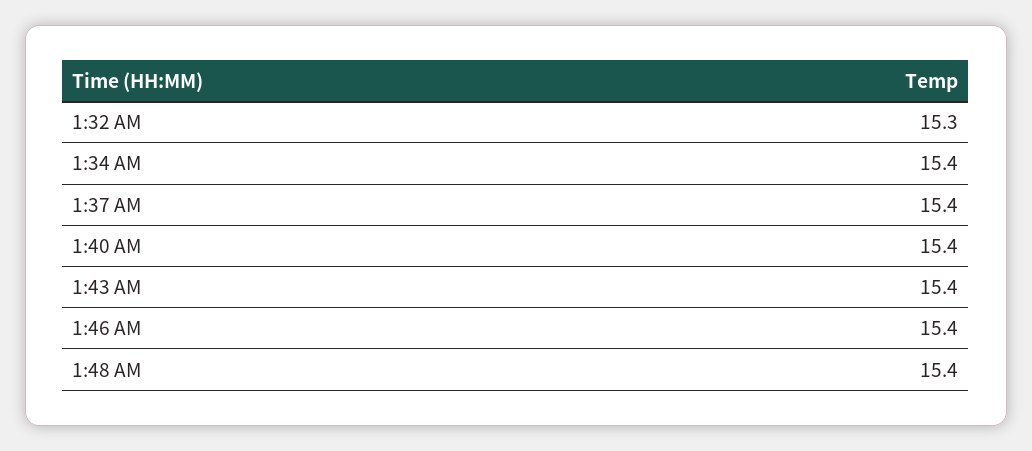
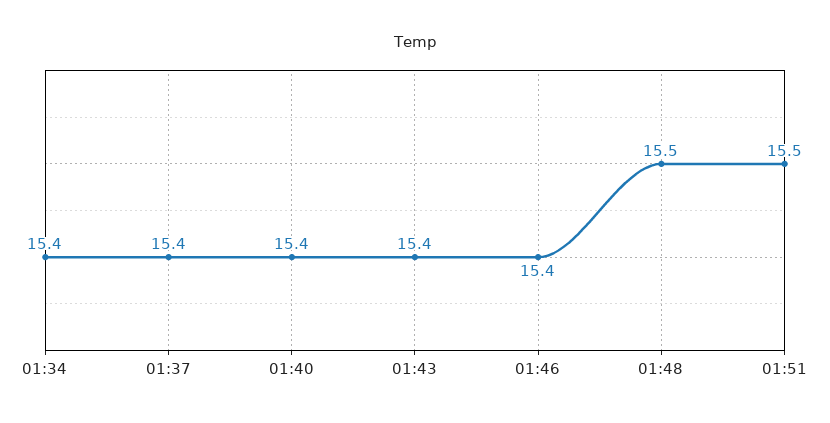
1:32 AM: 15.3 -> none
1:48 AM: 15.4 -> 15.5
01:51: none -> 15.5

